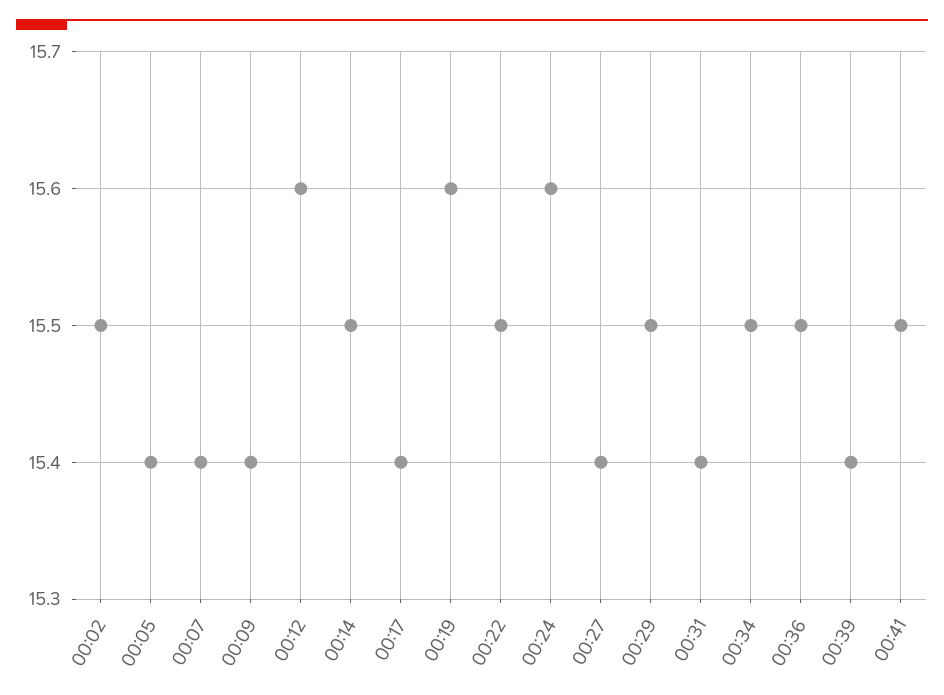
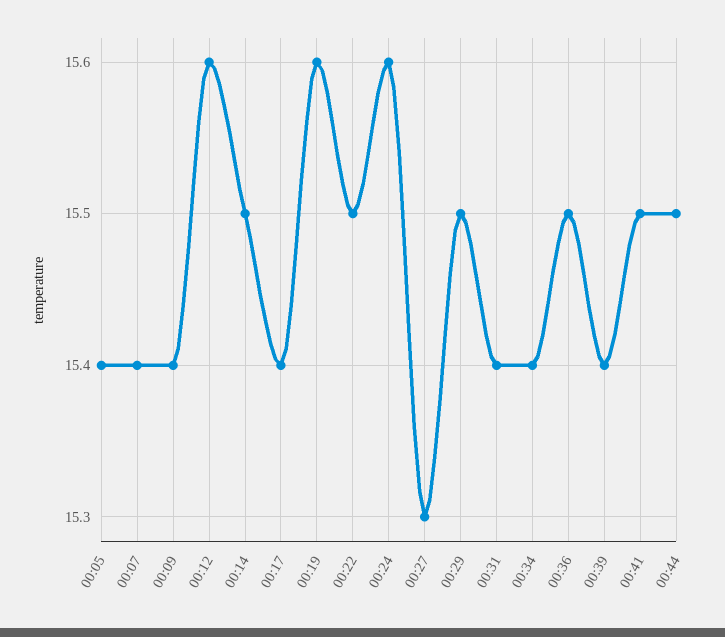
00:02: 15.5 -> none
00:27: 15.4 -> 15.3
00:34: 15.5 -> 15.4
00:44: none -> 15.5

